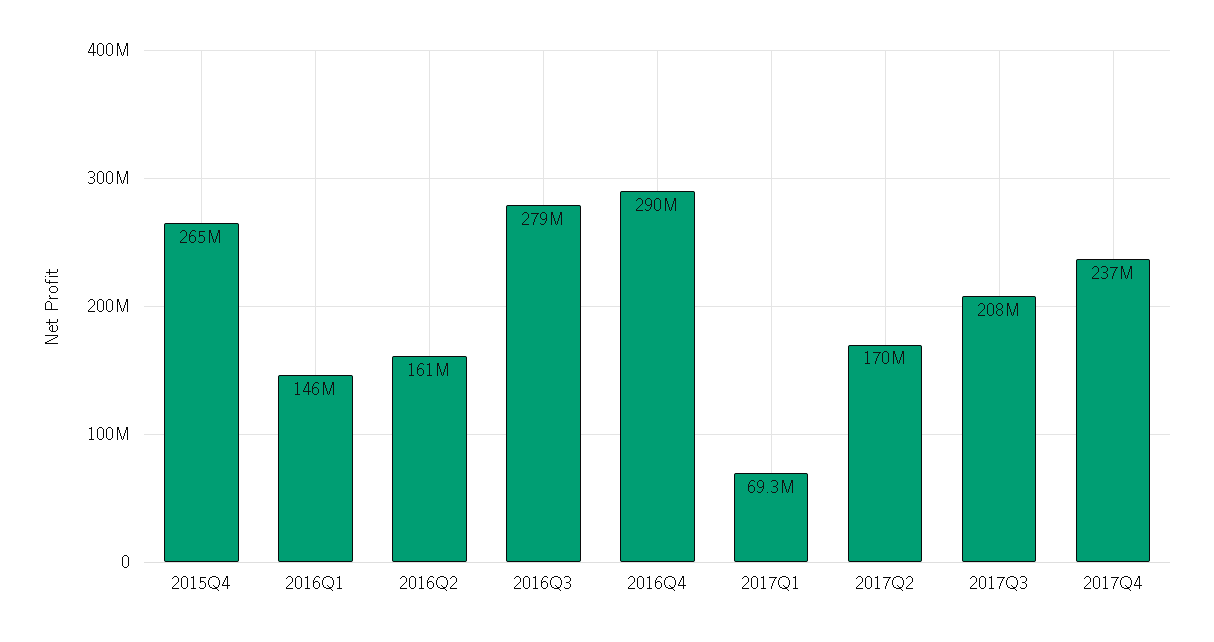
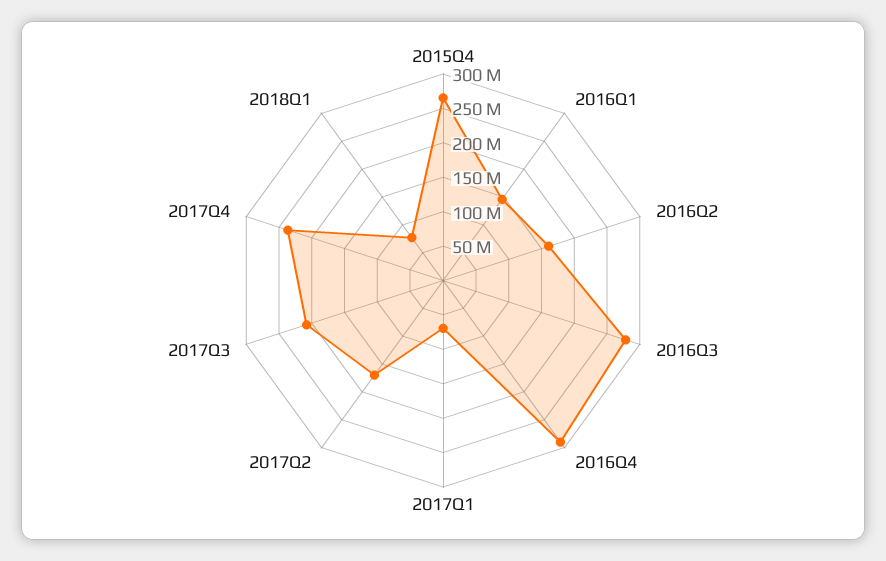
2018Q1: none -> 75000000

